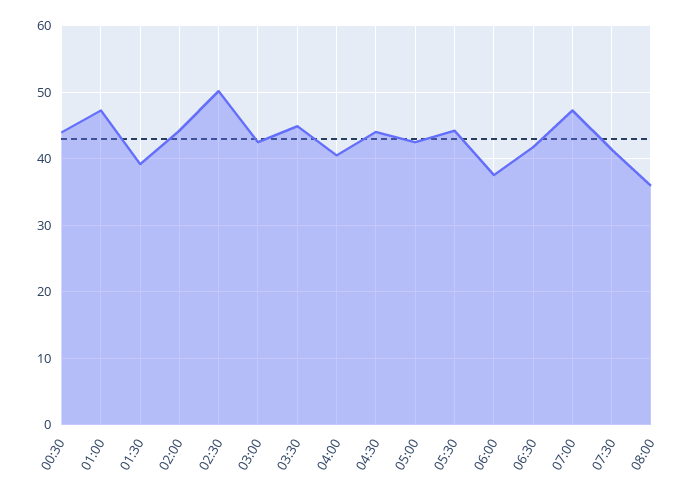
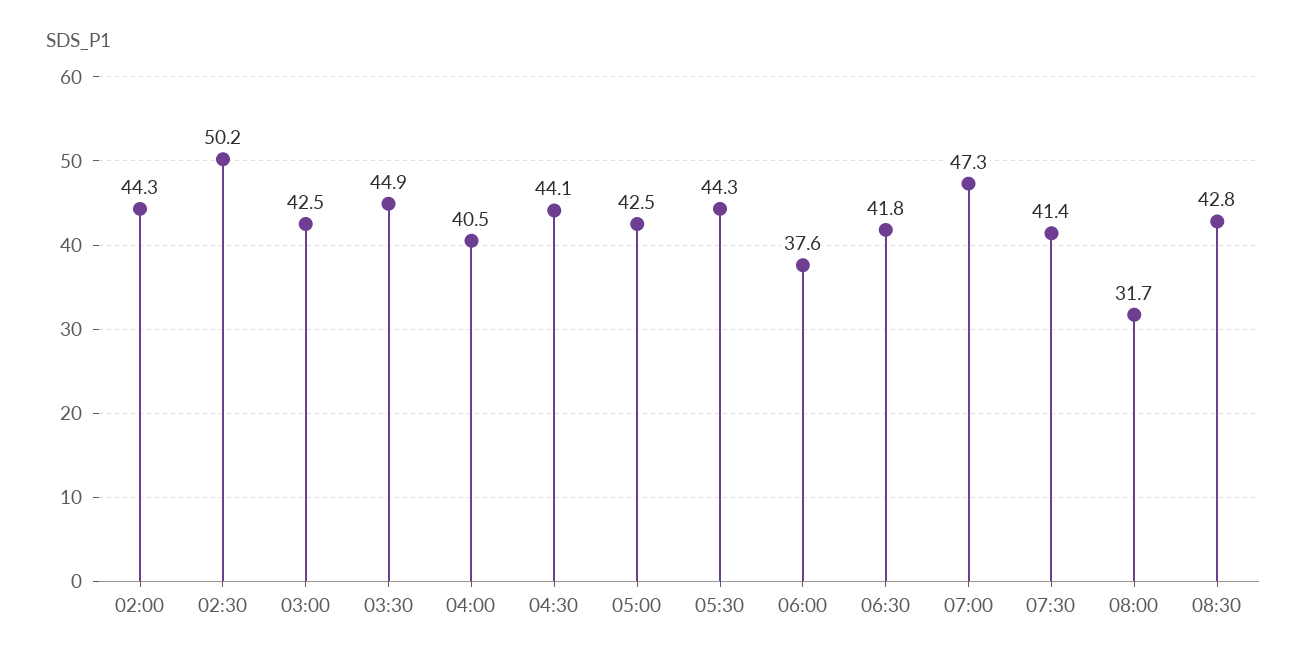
00:30: 44 -> none
01:00: 47 -> none
01:30: 39 -> none
08:00: 36 -> 31.7
08:30: none -> 42.8

